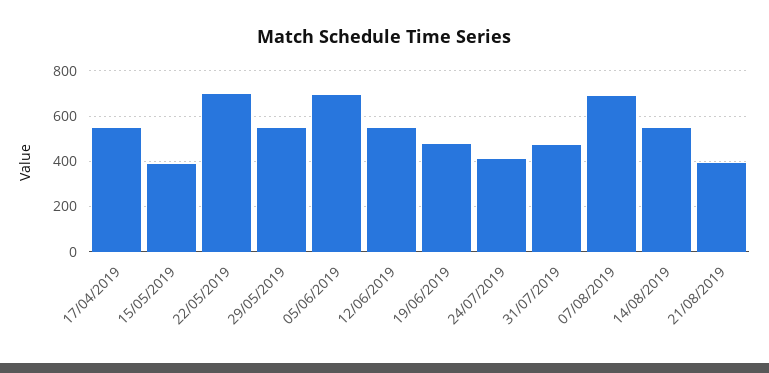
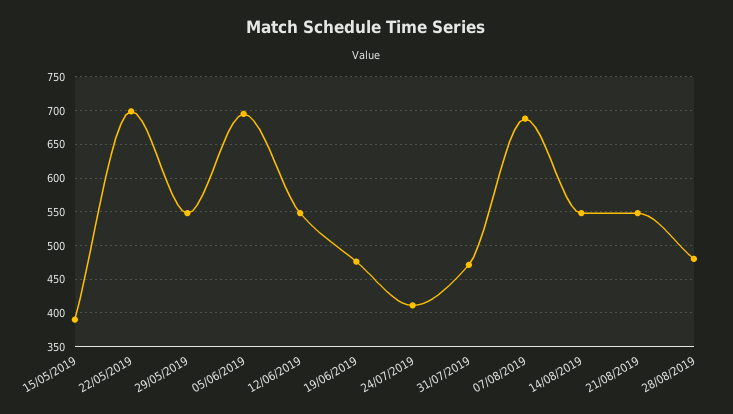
17/04/2019: 550 -> none
21/08/2019: 400 -> 550
28/08/2019: none -> 480

